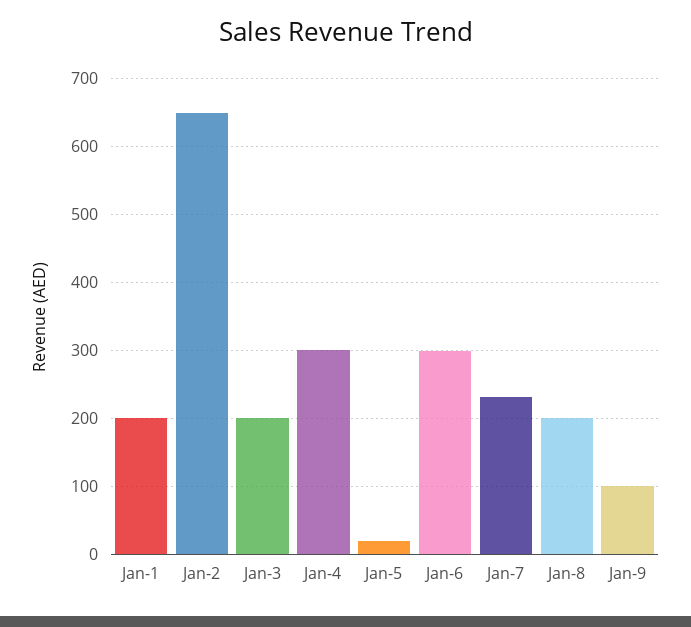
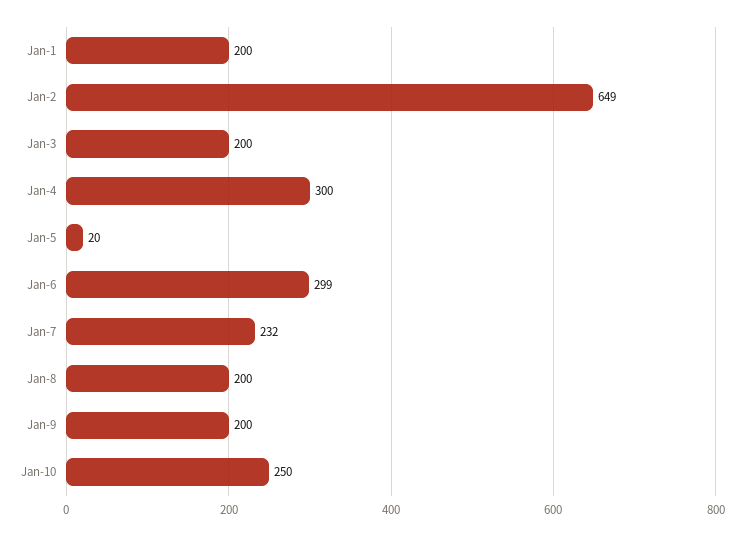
Jan-9: 100 -> 200
Jan-10: none -> 250

